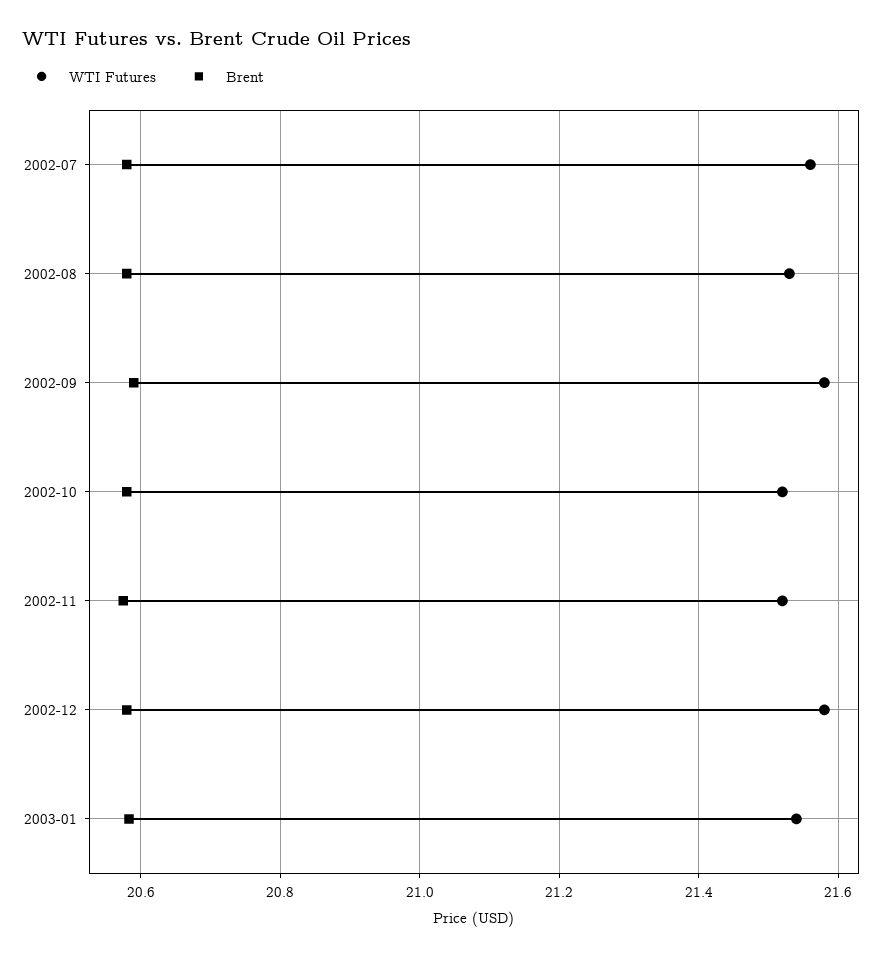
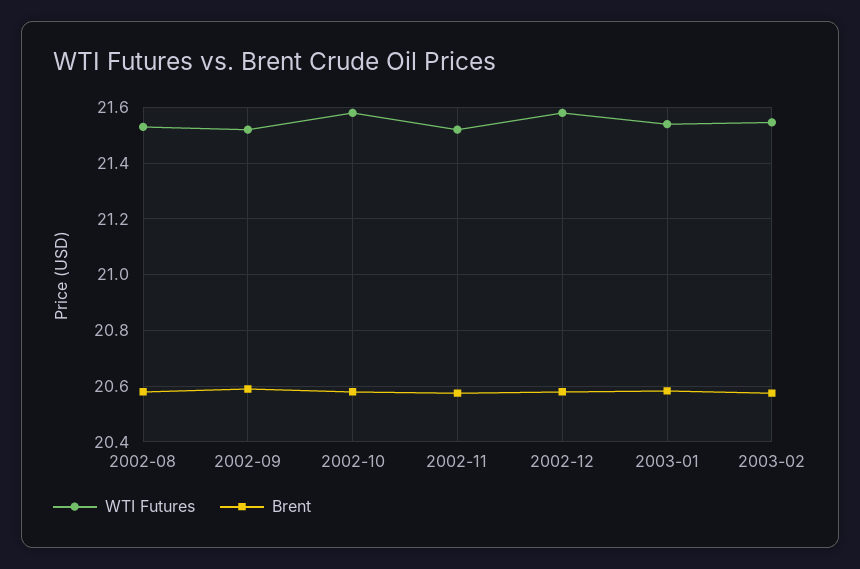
WTI Futures, 2002-07: 21.56 -> none
Brent, 2002-07: 20.58 -> none
WTI Futures, 2002-09: 21.58 -> 21.525
WTI Futures, 2002-10: 21.52 -> 21.575
WTI Futures, 2003-02: none -> 21.55
Brent, 2003-02: none -> 20.575

